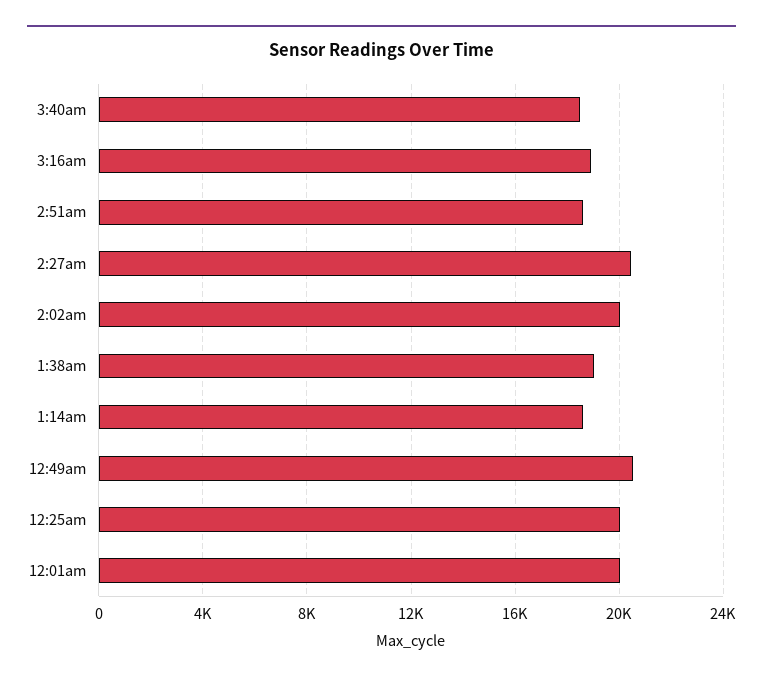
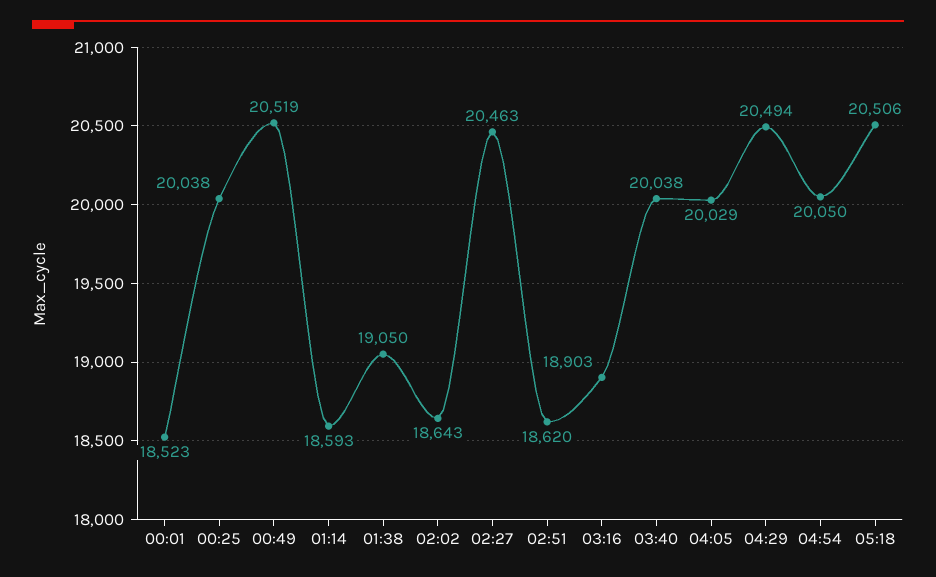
3:40am: 18500 -> 20038
2:02am: 20000 -> 18643
12:01am: 20000 -> 18523
04:05: none -> 20029
04:29: none -> 20494
04:54: none -> 20050
05:18: none -> 20506

